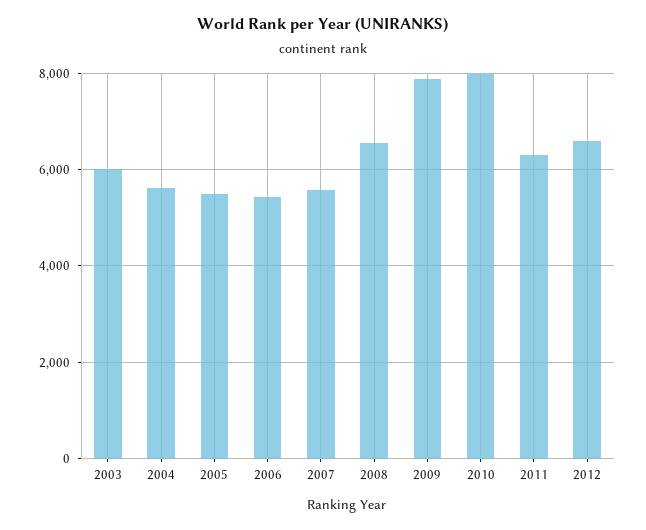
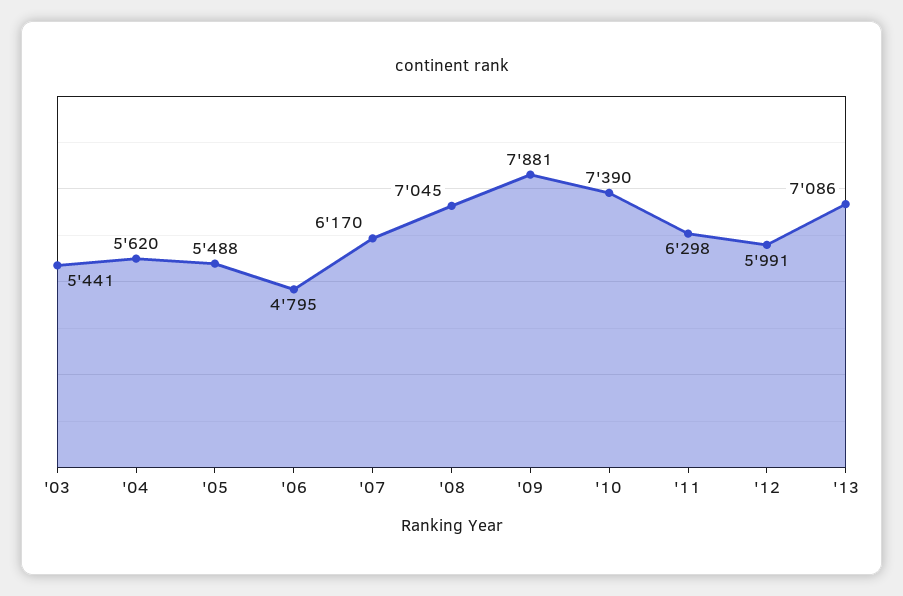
2003: 6000 -> 5441
2006: 5400 -> 4795
2007: 5600 -> 6170
2008: 6600 -> 7045
2010: 8000 -> 7390
2012: 6600 -> 5991
'13: none -> 7086

